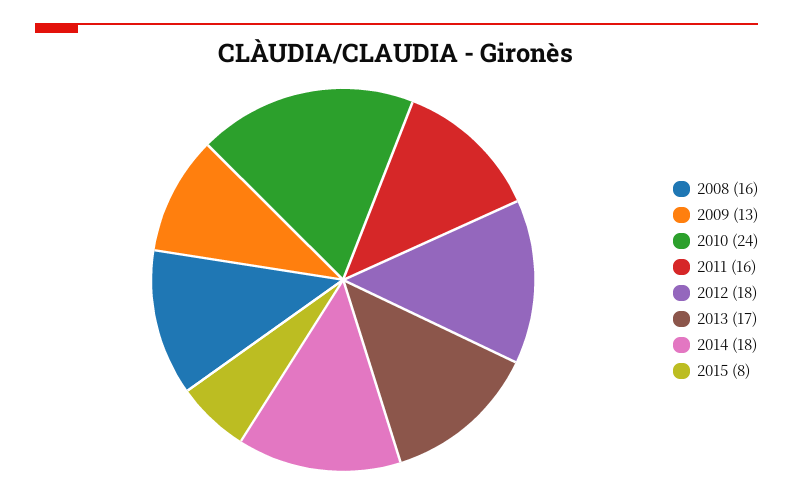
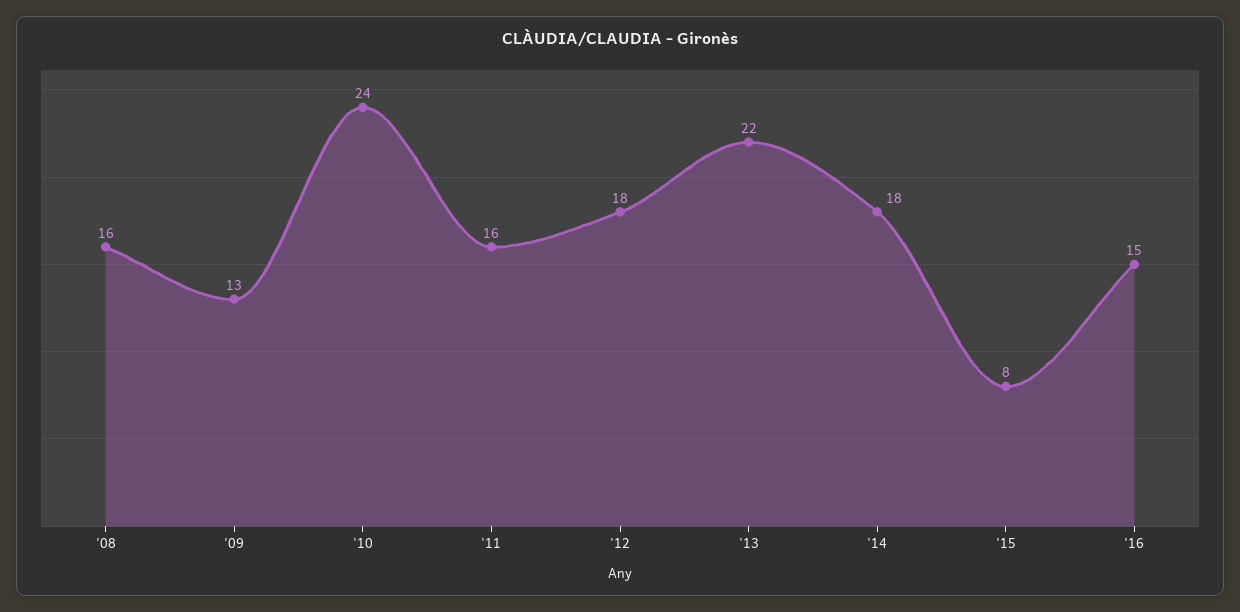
2013: 17 -> 22
'16: none -> 15

